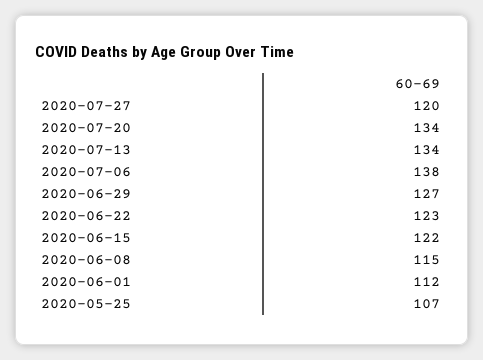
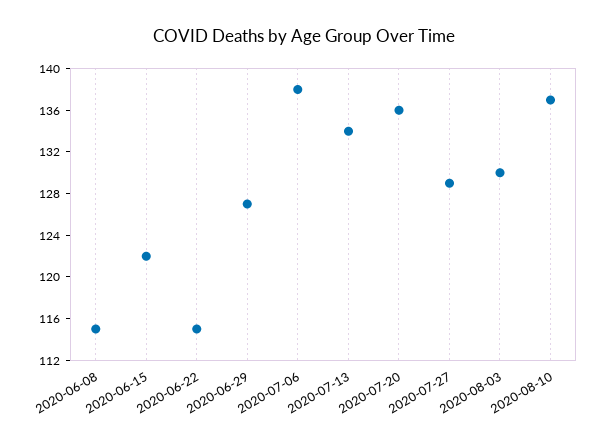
2020-07-27: 120 -> 129
2020-07-20: 134 -> 136
2020-06-22: 123 -> 115
2020-06-01: 112 -> none
2020-05-25: 107 -> none
2020-08-03: none -> 130
2020-08-10: none -> 137

